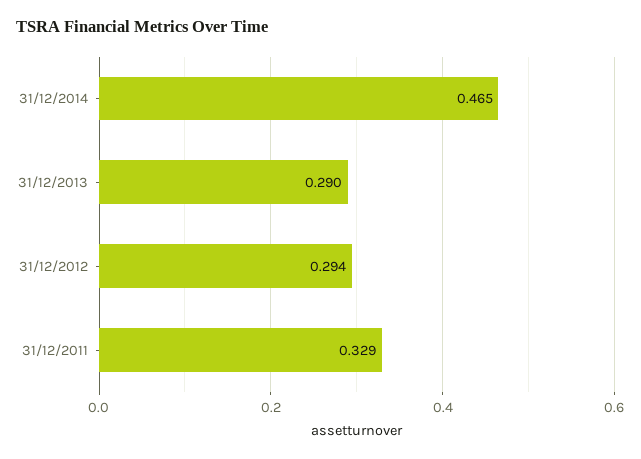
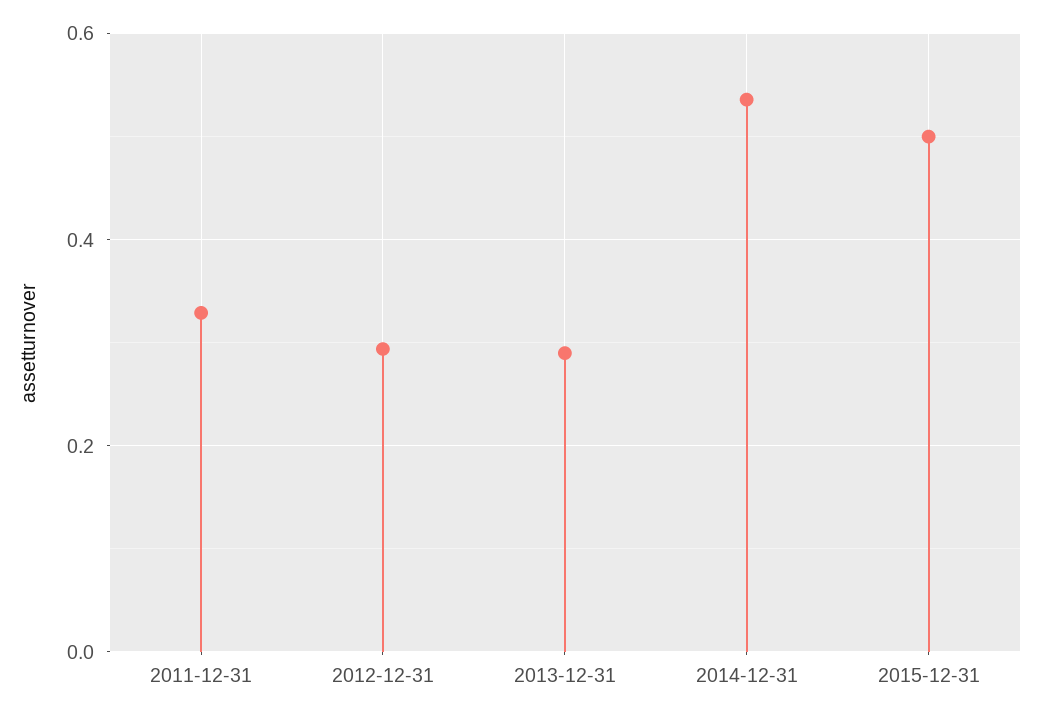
31/12/2014: 0.465 -> 0.54
2015-12-31: none -> 0.5

